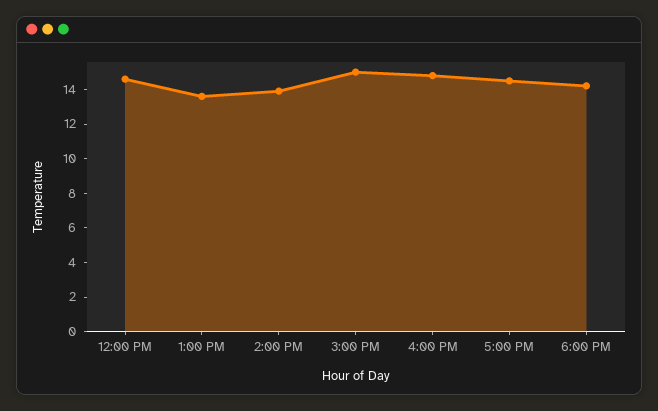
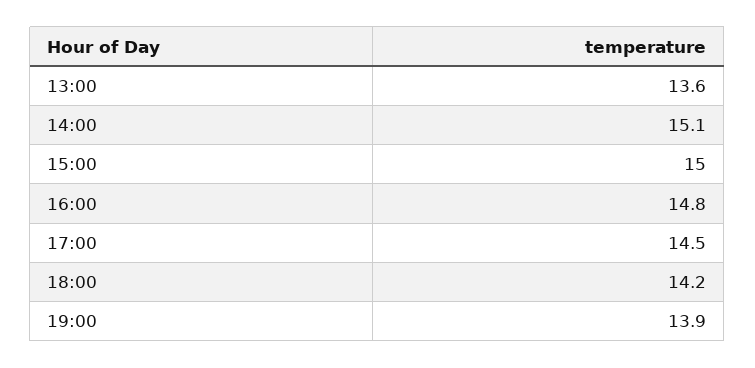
12:00 PM: 14.5 -> none
2:00 PM: 14 -> 15.1
19:00: none -> 13.9

